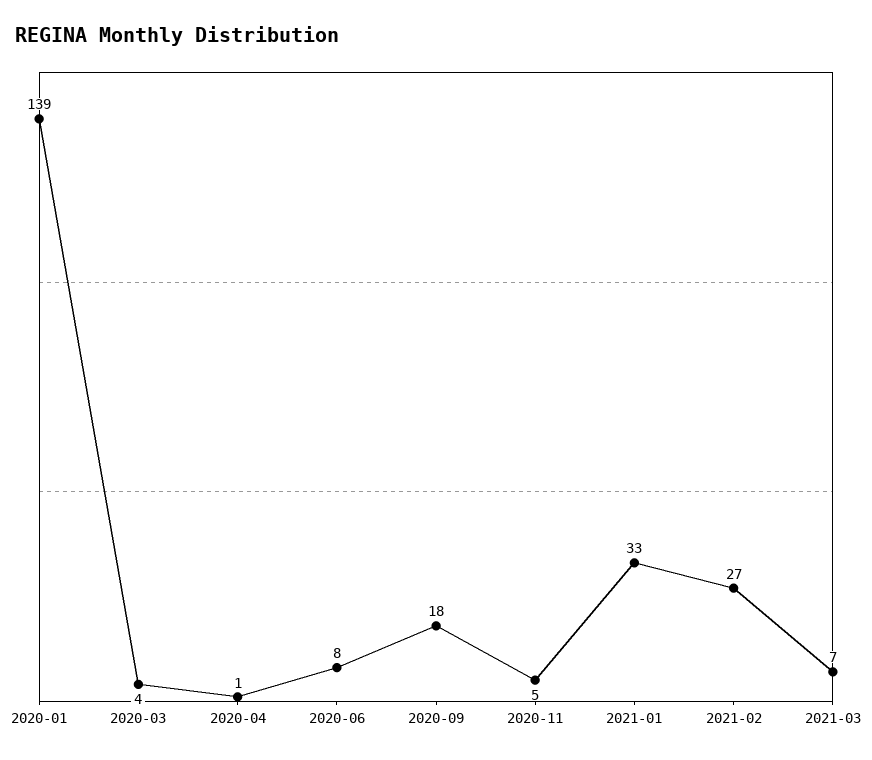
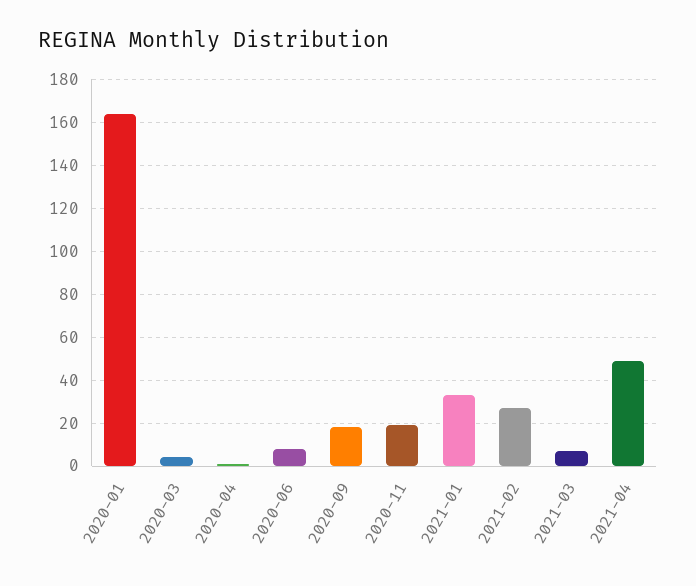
2020-01: 139 -> 165
2020-11: 5 -> 20
2021-04: none -> 50

